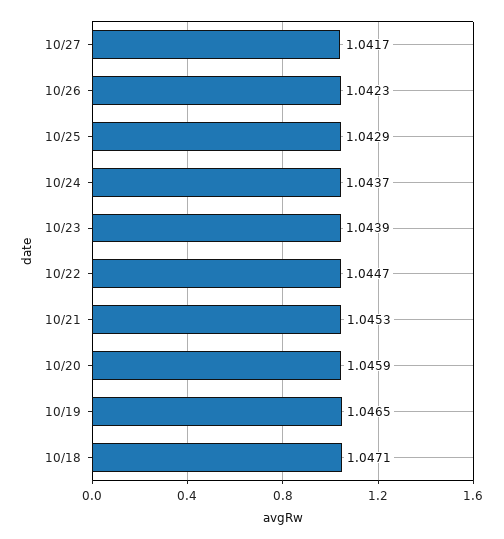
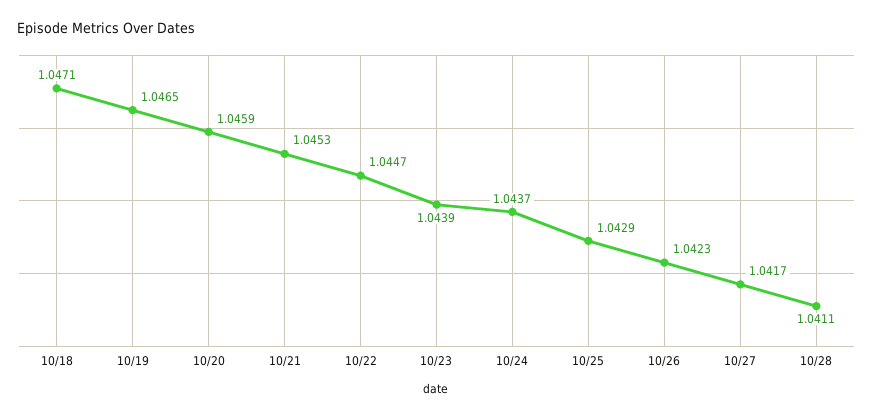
10/28: none -> 1.0411

